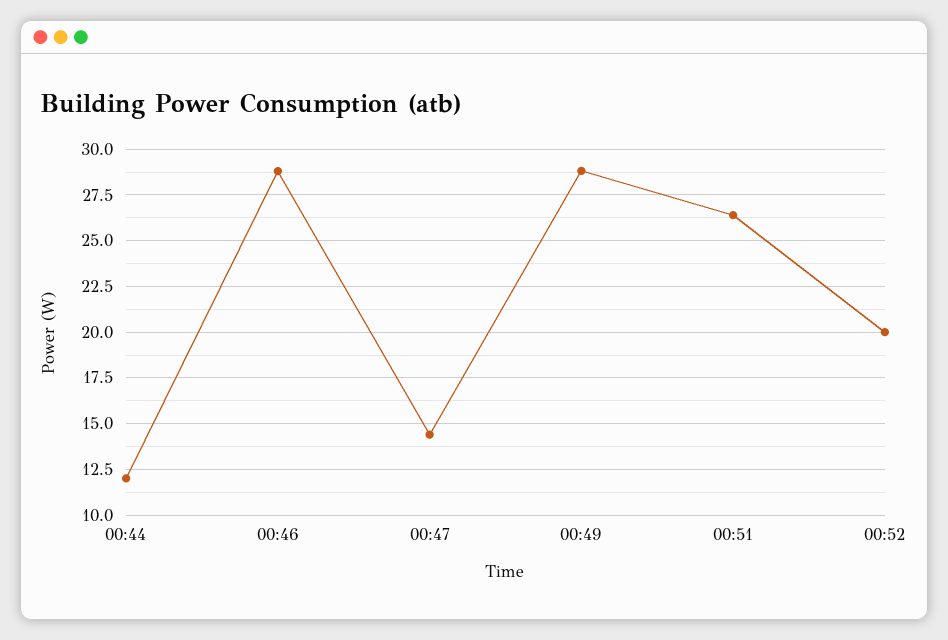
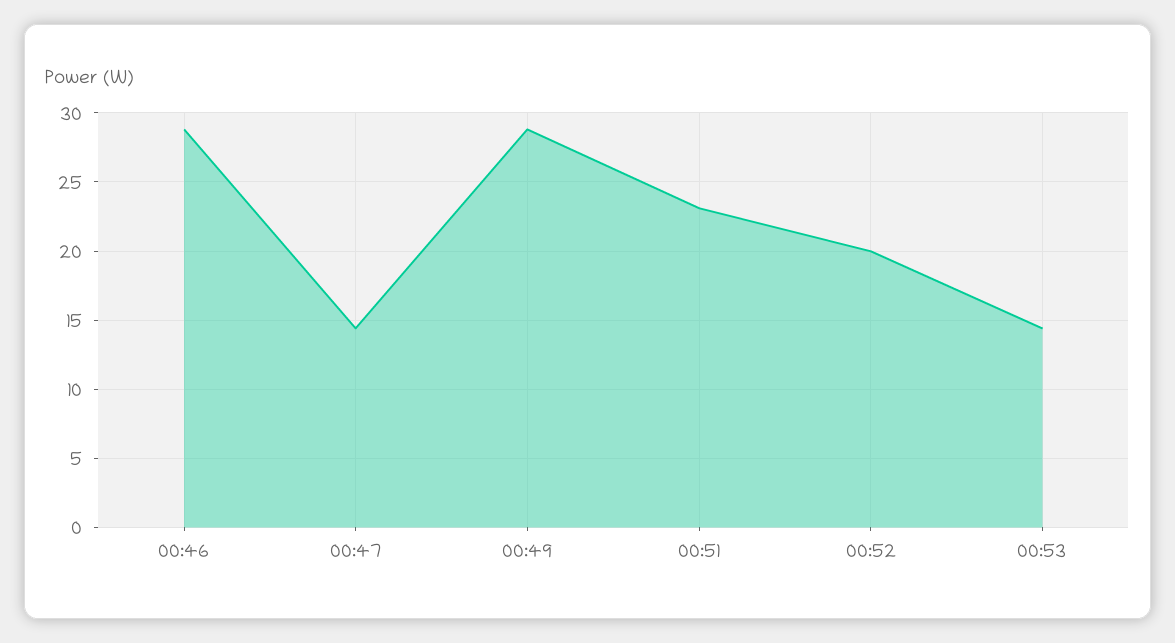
00:44: 12 -> none
00:51: 26.5 -> 23
00:53: none -> 14.5

